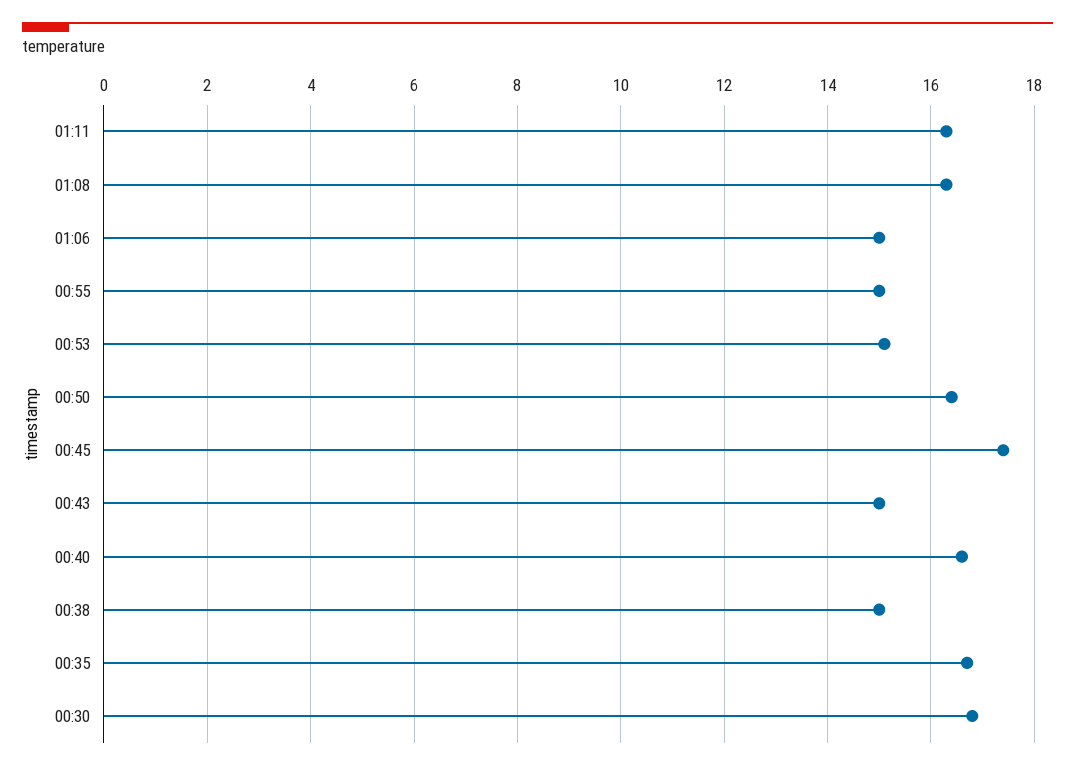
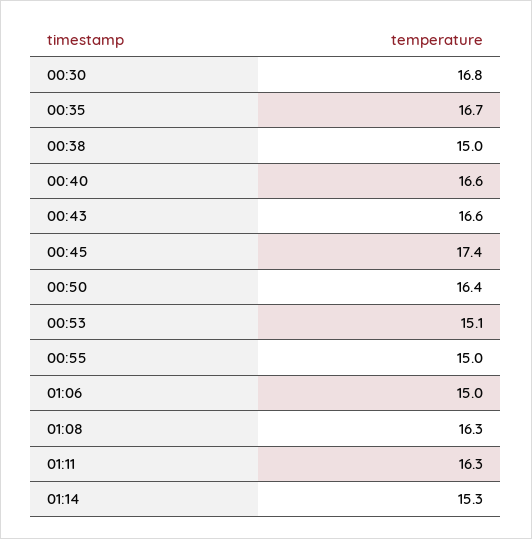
00:43: 15 -> 16.6
01:14: none -> 15.3

